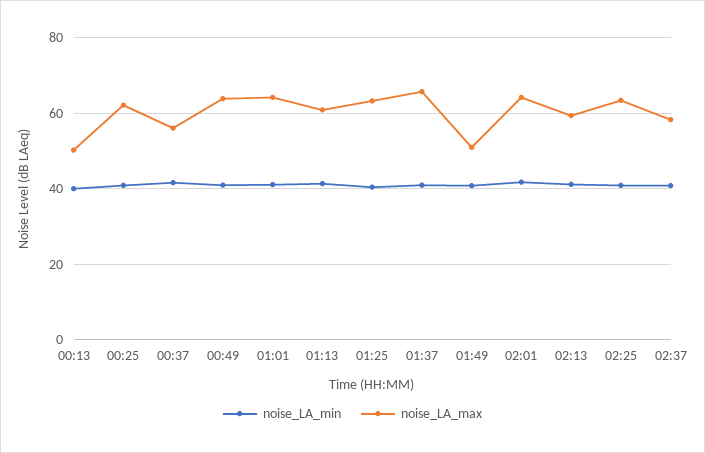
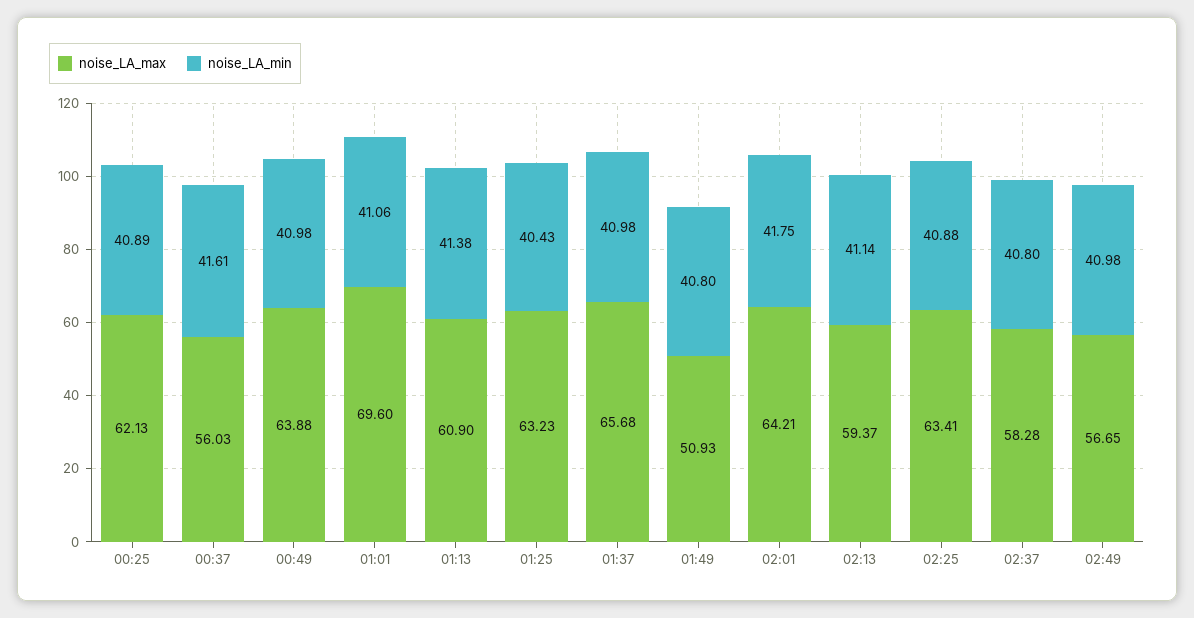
noise_LA_min, 00:13: 40 -> none
noise_LA_max, 00:13: 50 -> none
noise_LA_max, 01:01: 64 -> 69.6
noise_LA_max, 02:49: none -> 56.65
noise_LA_min, 02:49: none -> 40.98

